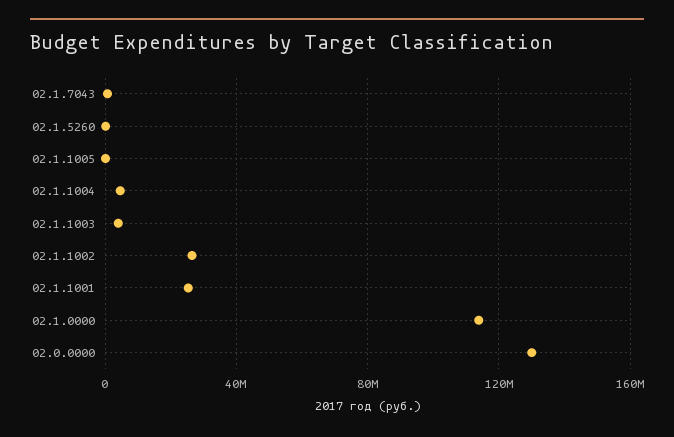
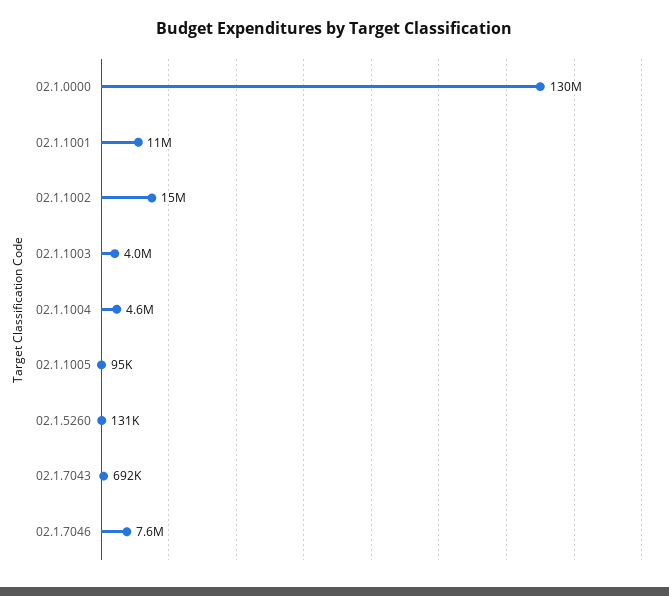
02.1.1002: 25000000 -> 15000000
02.1.1001: 25000000 -> 11000000
02.1.0000: 115000000 -> 130000000
02.0.0000: 130000000 -> none
02.1.7046: none -> 7600000

